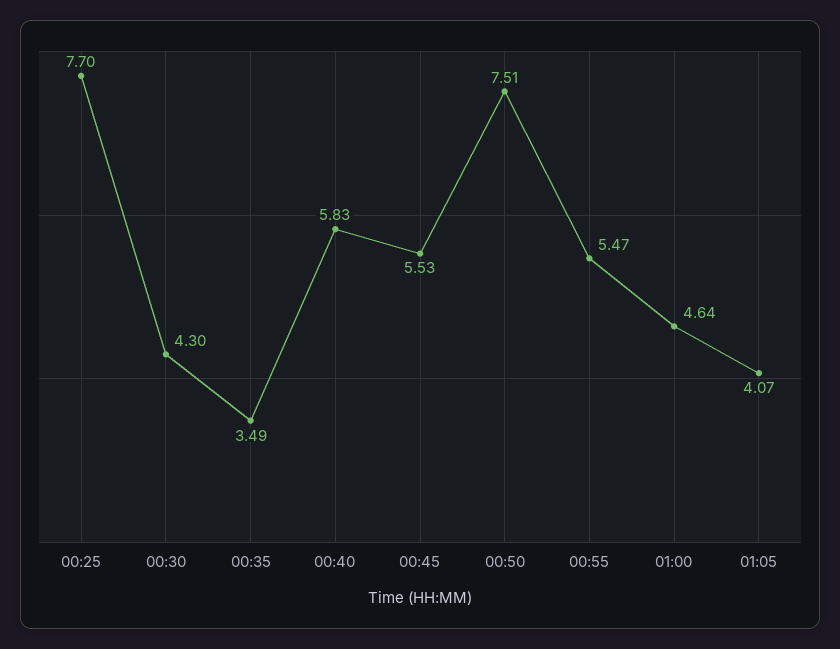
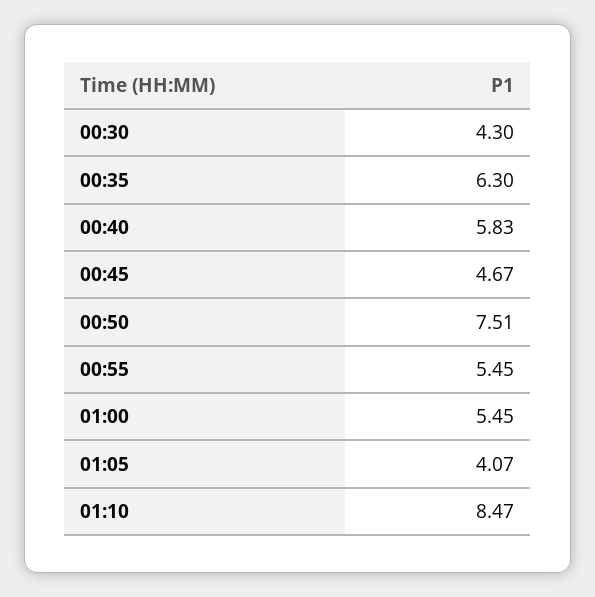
00:25: 7.7 -> none
00:35: 3.49 -> 6.3
00:45: 5.53 -> 4.67
00:55: 5.47 -> 5.45
01:00: 4.64 -> 5.45
01:10: none -> 8.47

